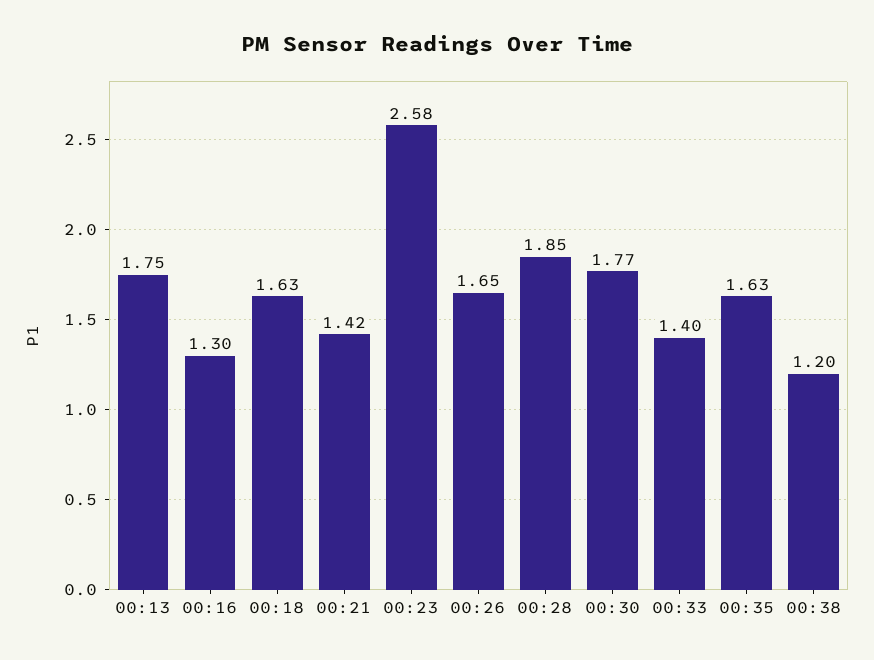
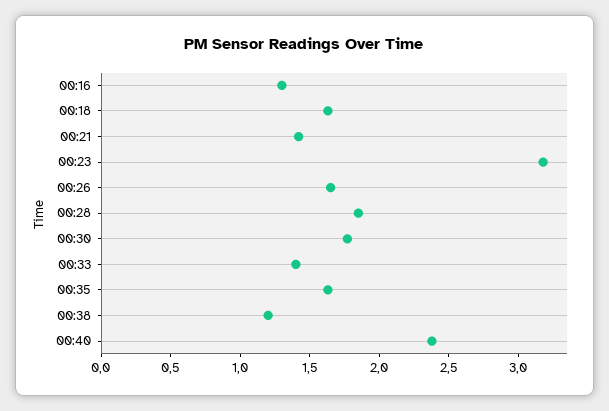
00:13: 1.75 -> none
00:23: 2.58 -> 3.2
00:40: none -> 2.4

